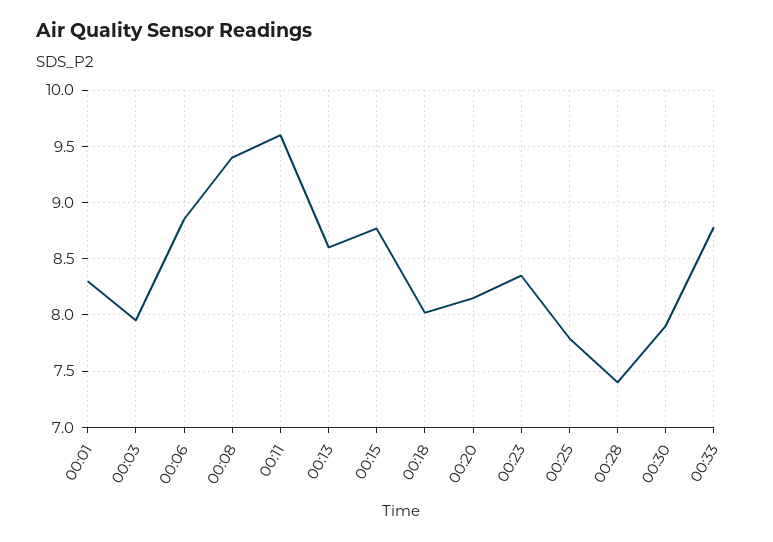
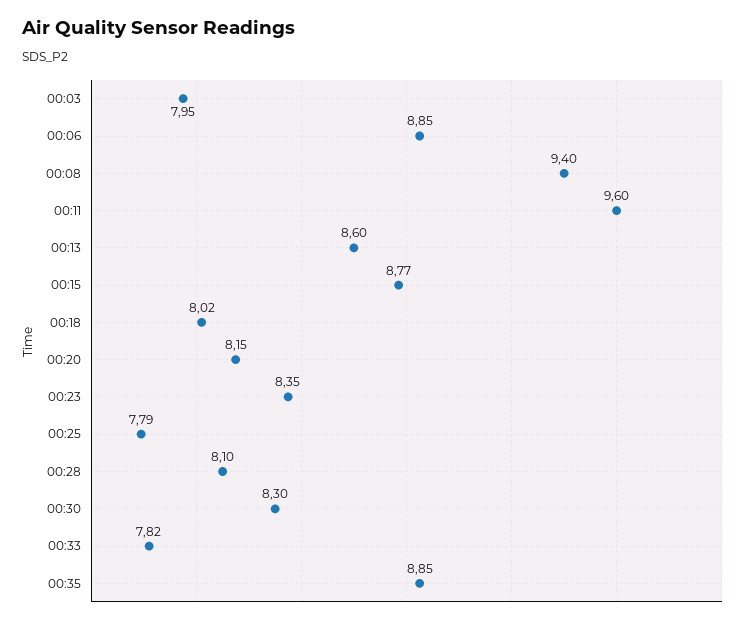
00:01: 8.3 -> none
00:28: 7.4 -> 8.1
00:30: 7.9 -> 8.3
00:33: 8.8 -> 7.82
00:35: none -> 8.85

